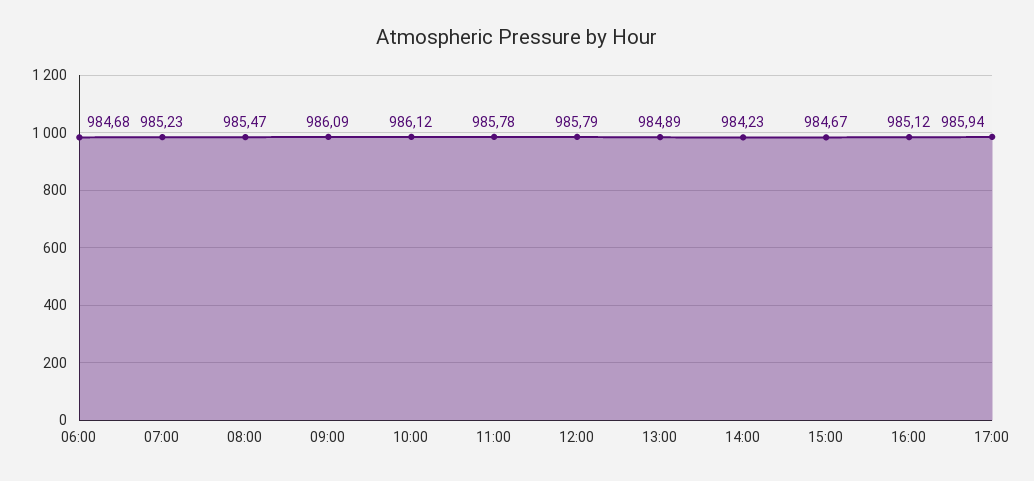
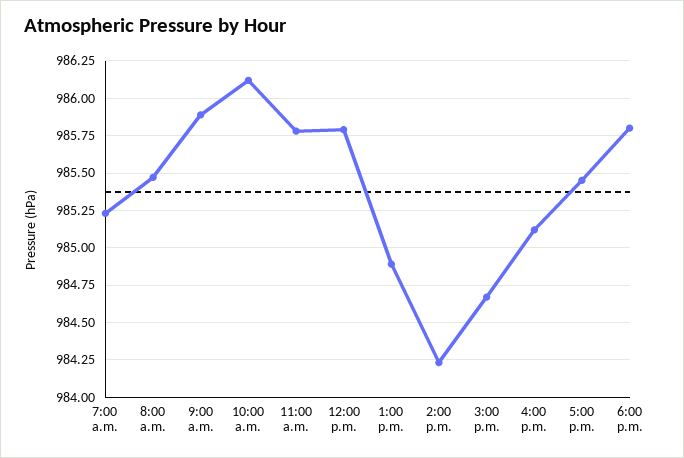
06:00: 984.68 -> none
09:00: 986.09 -> 985.9
17:00: 985.94 -> 985.45
6:00 p.m.: none -> 985.8

